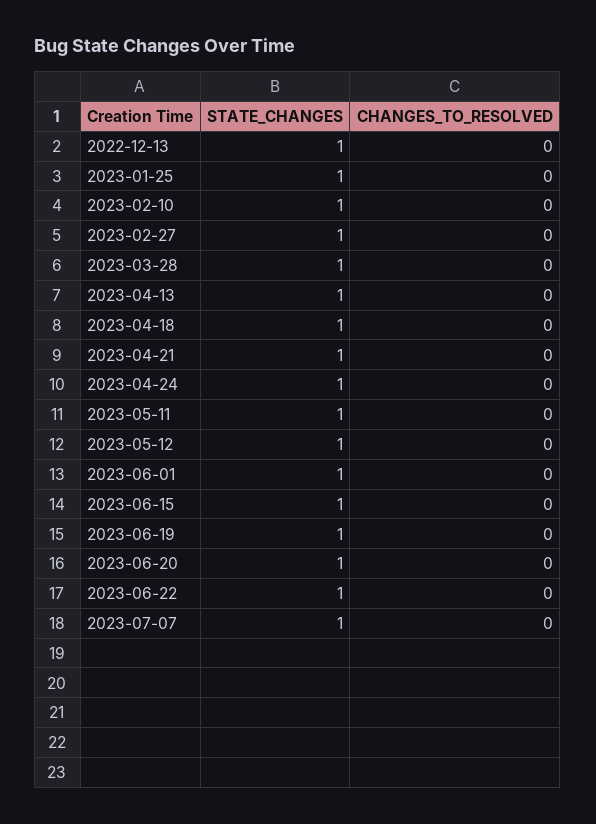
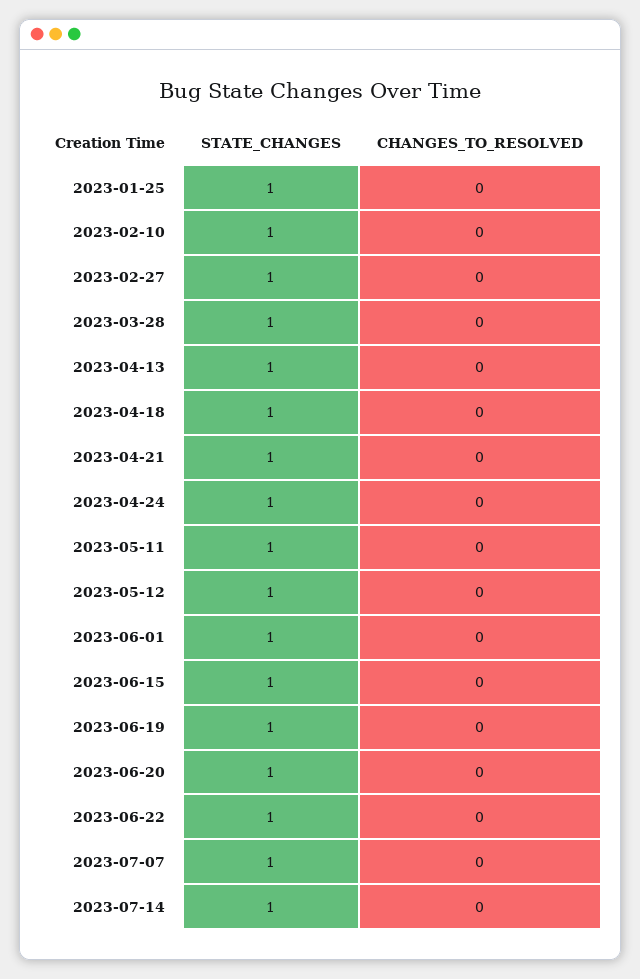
STATE_CHANGES, 2022-12-13: 1 -> none
CHANGES_TO_RESOLVED, 2022-12-13: 0 -> none
STATE_CHANGES, 2023-07-14: none -> 1
CHANGES_TO_RESOLVED, 2023-07-14: none -> 0

